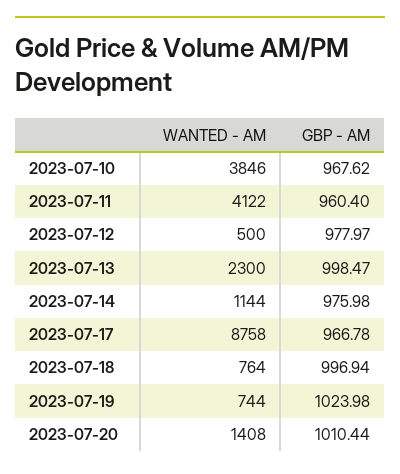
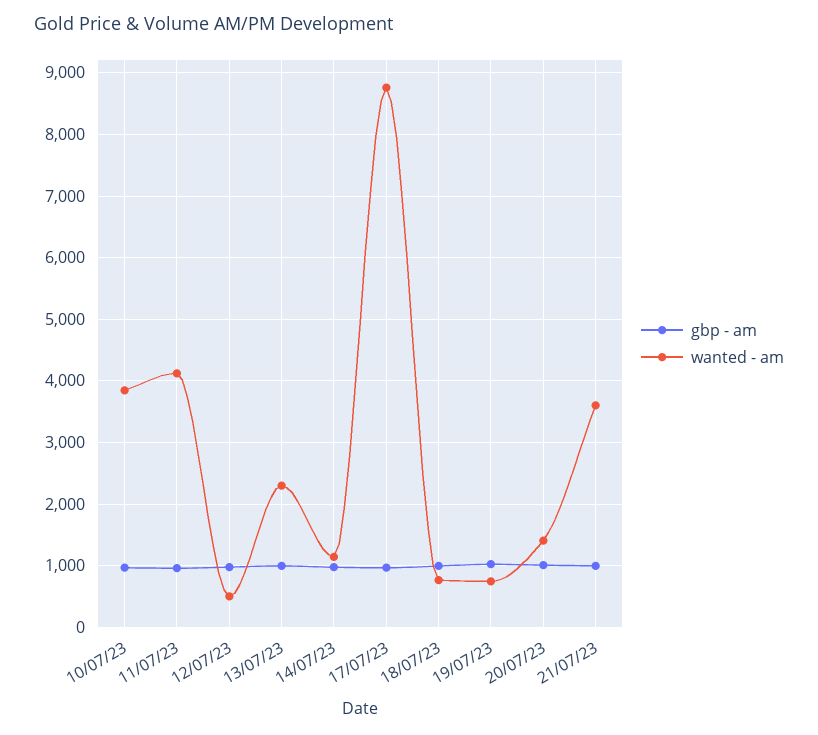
GBP - AM, 21/07/23: none -> 1000
WANTED - AM, 21/07/23: none -> 3600

